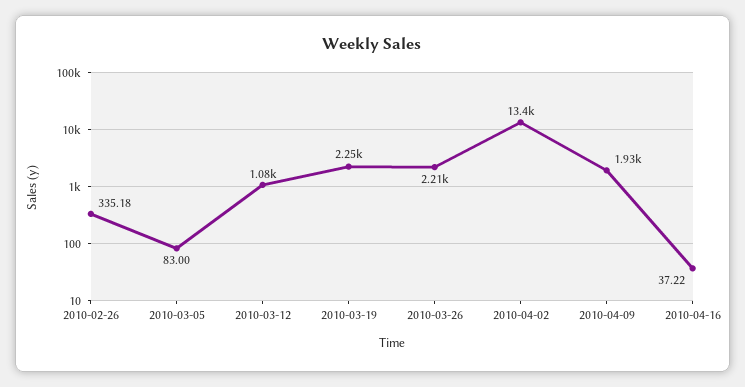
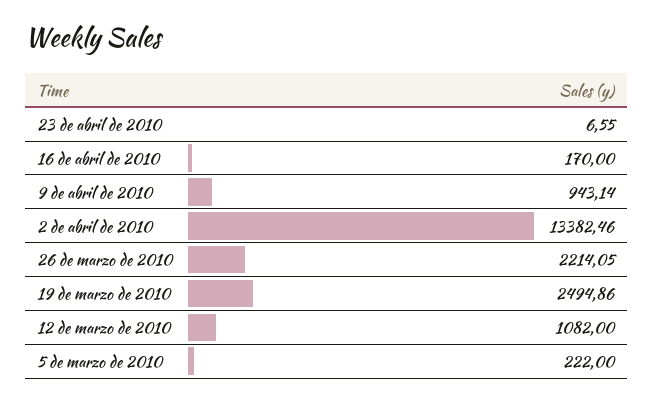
2010-02-26: 335.18 -> none
2010-03-05: 83 -> 222
2010-03-19: 2250 -> 2494.86
2010-04-09: 1930 -> 943.14
2010-04-16: 37.22 -> 170
23 de abril de 2010: none -> 6.55

